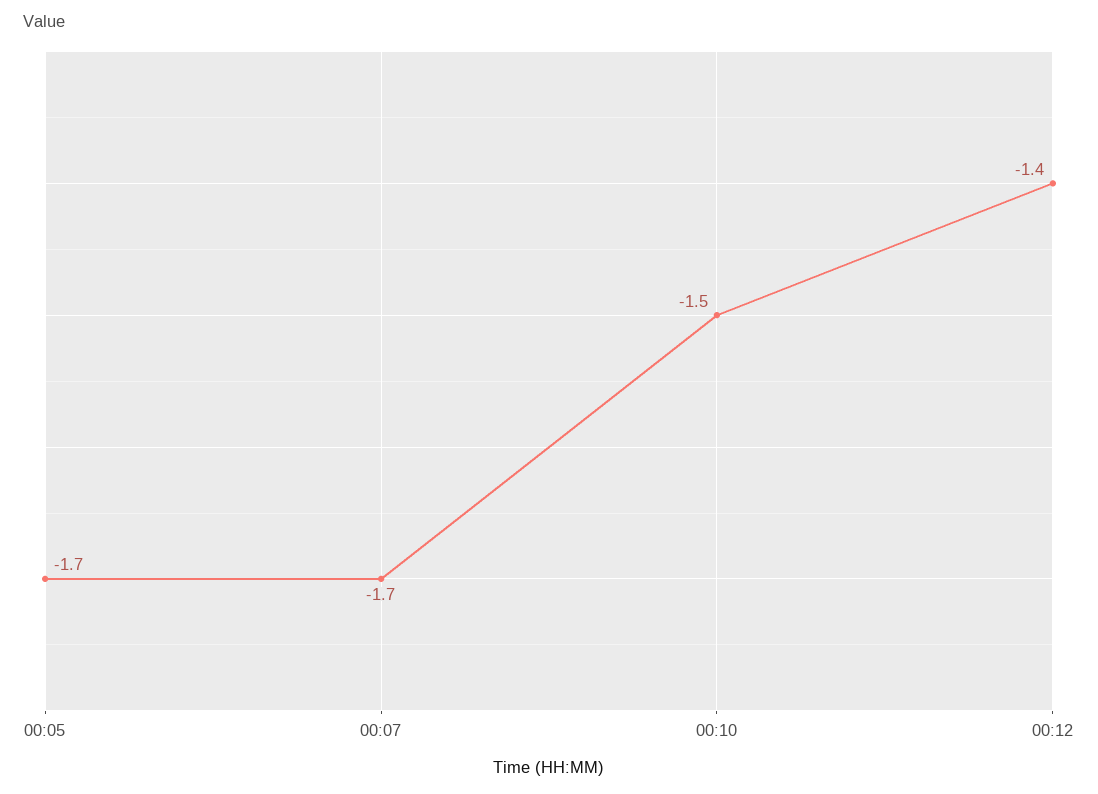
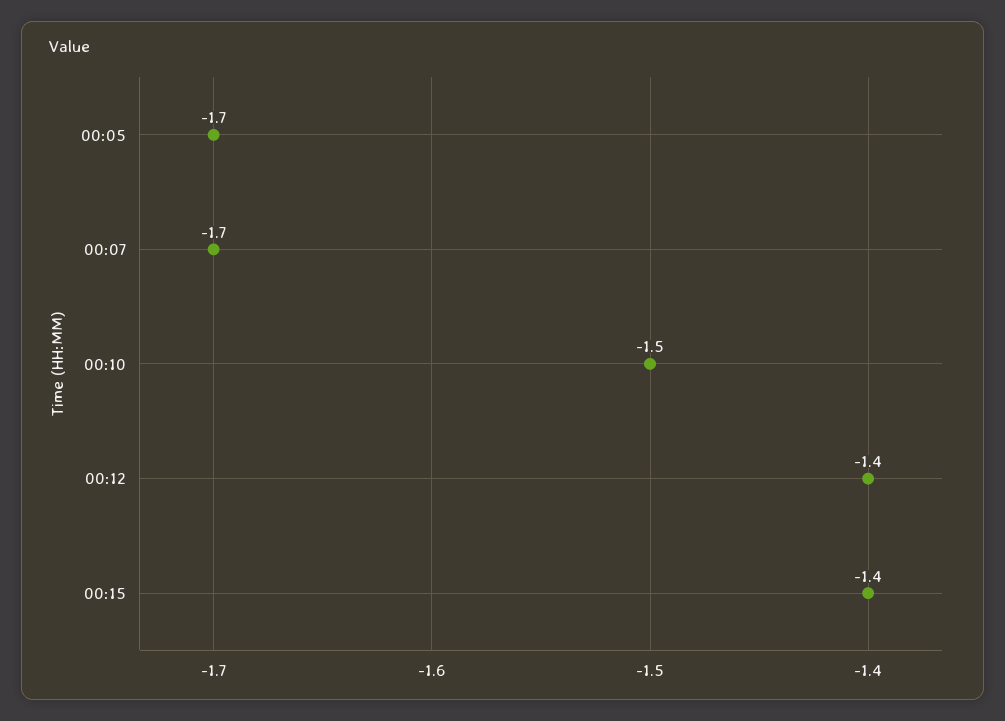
00:15: none -> -1.4

